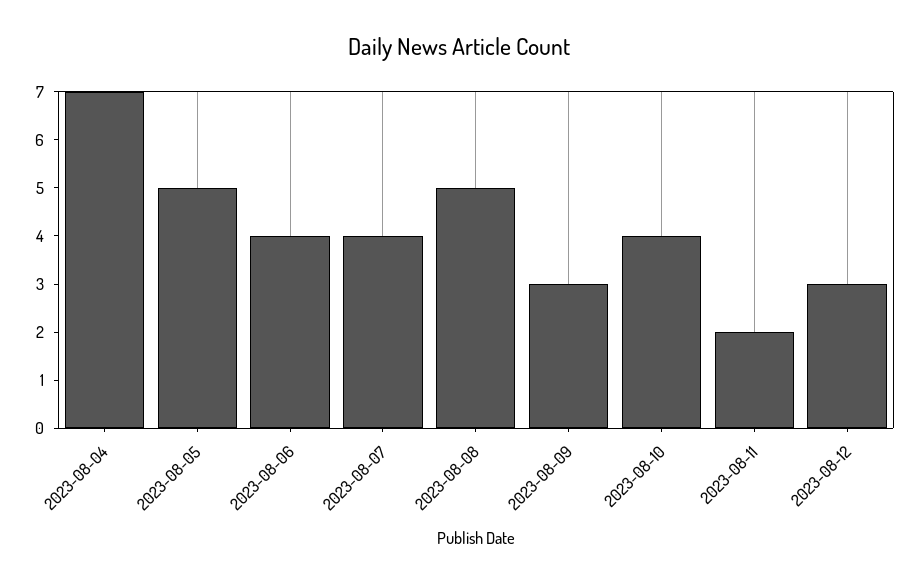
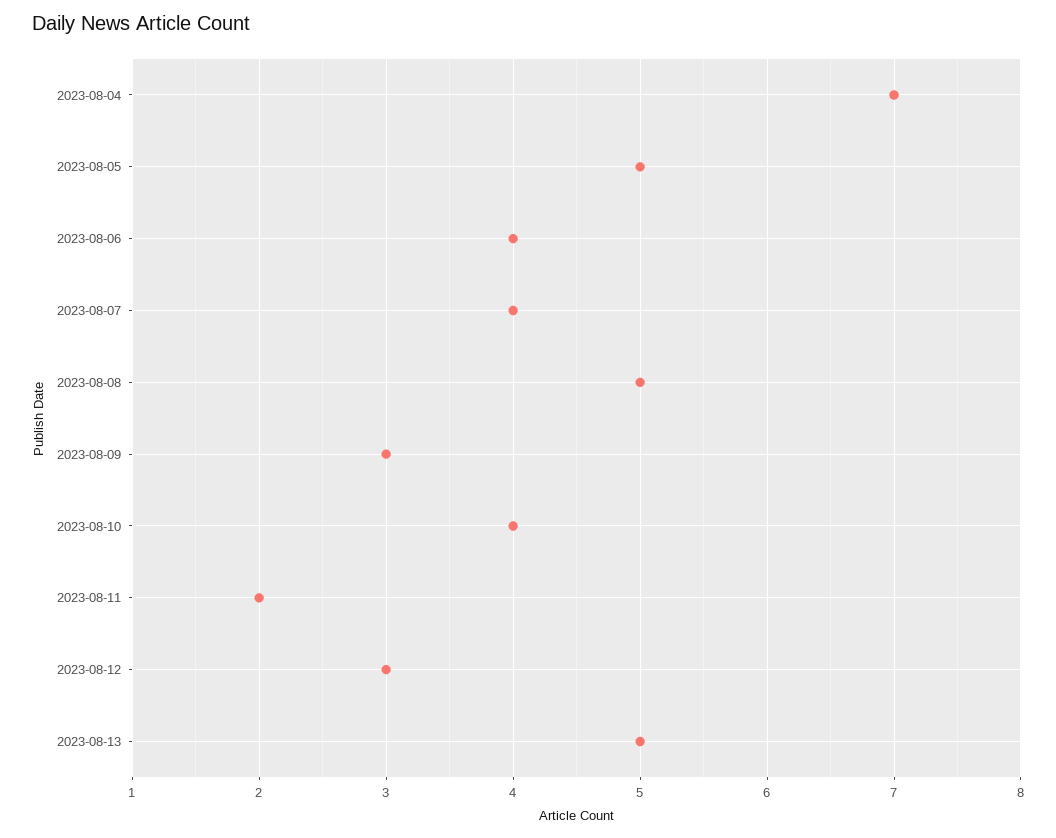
2023-08-13: none -> 5

